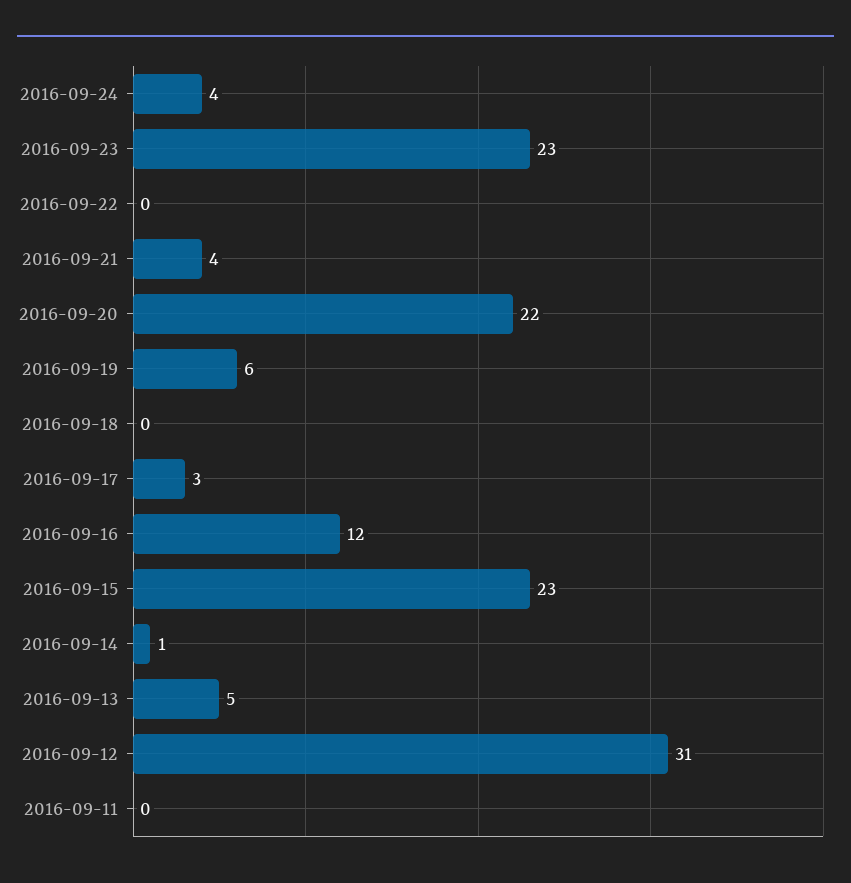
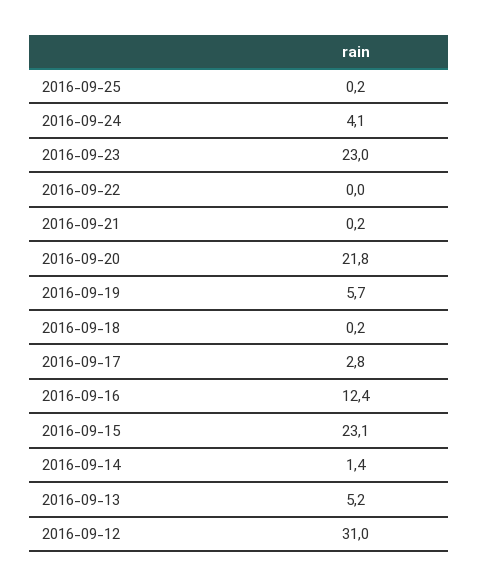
2016-09-21: 4 -> 0.2
2016-09-11: 0 -> none
2016-09-25: none -> 0.2

